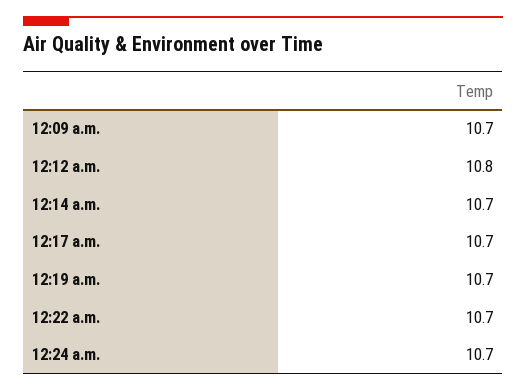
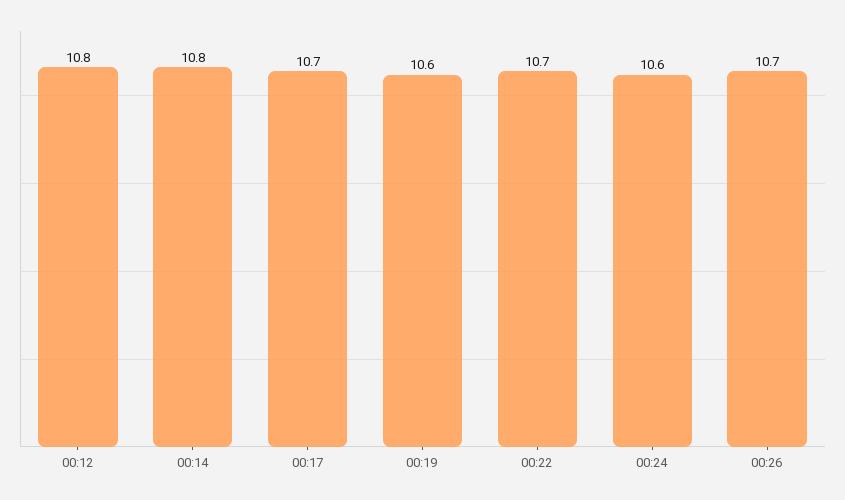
12:09 a.m.: 10.7 -> none
12:14 a.m.: 10.7 -> 10.8
12:19 a.m.: 10.7 -> 10.6
12:24 a.m.: 10.7 -> 10.6
00:26: none -> 10.7

